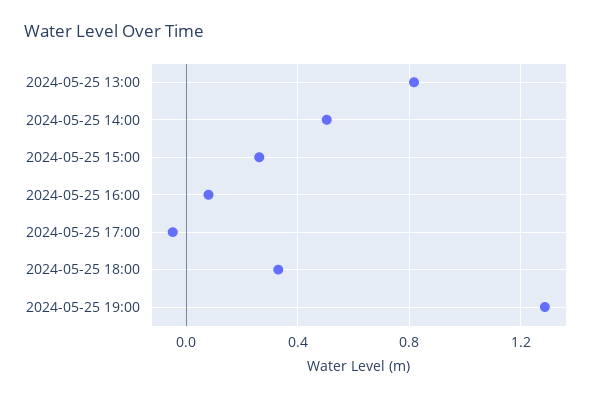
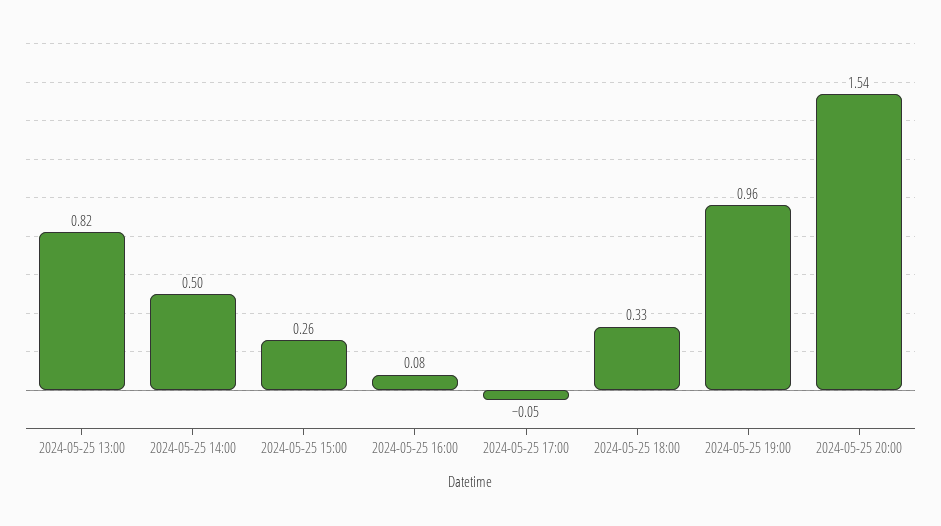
2024-05-25 19:00: 1.3 -> 0.96
2024-05-25 20:00: none -> 1.54

